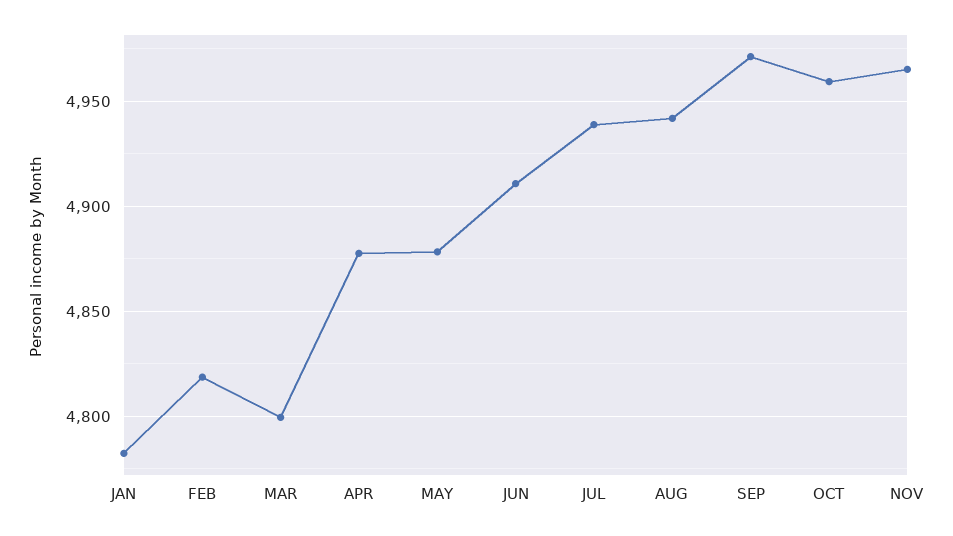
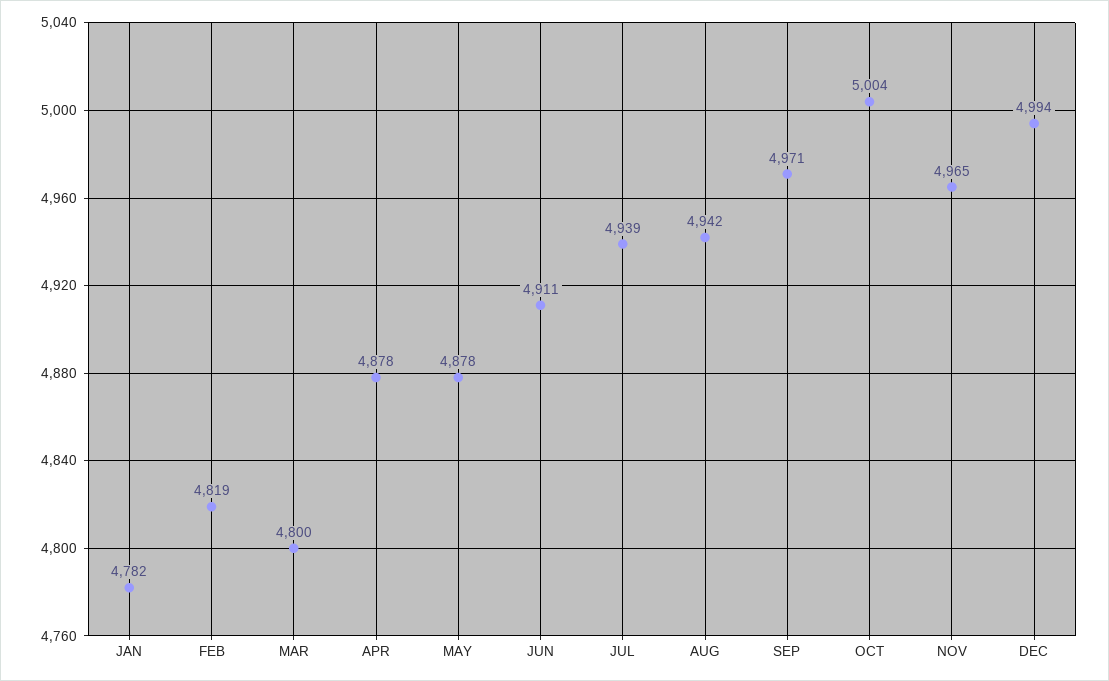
OCT: 4960 -> 5004
DEC: none -> 4994

